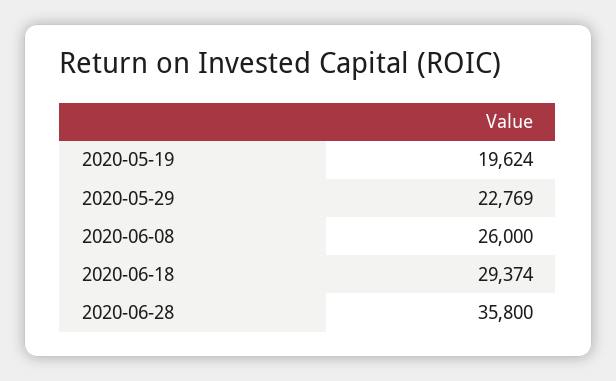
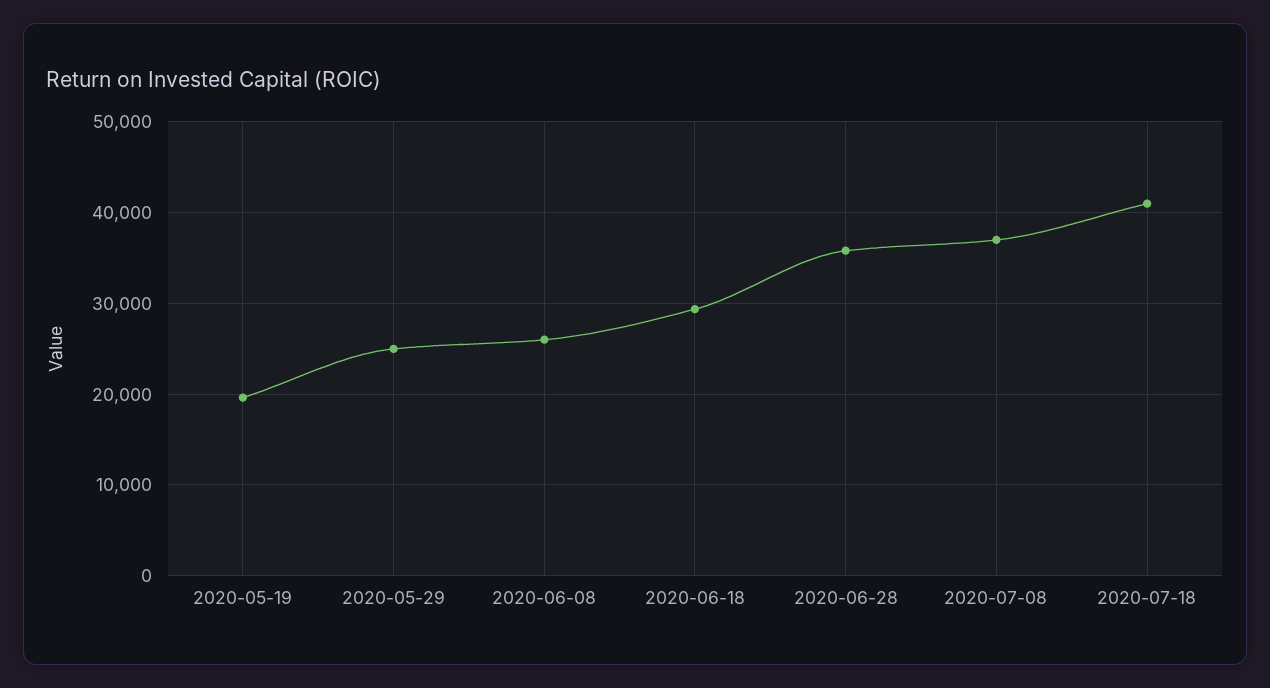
2020-05-29: 22769 -> 25000
2020-07-08: none -> 37000
2020-07-18: none -> 41000

